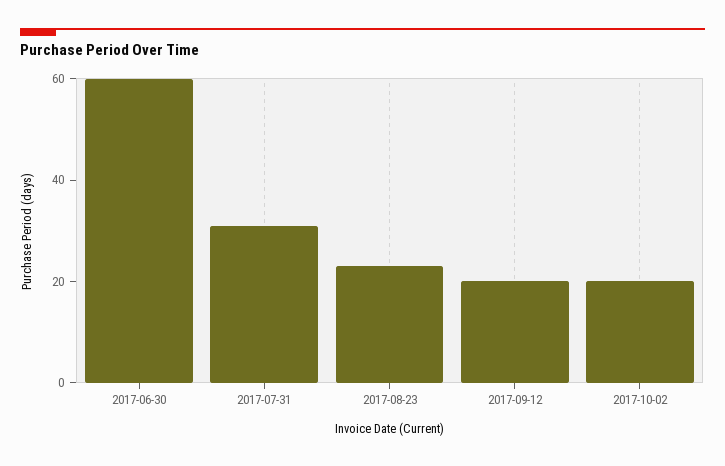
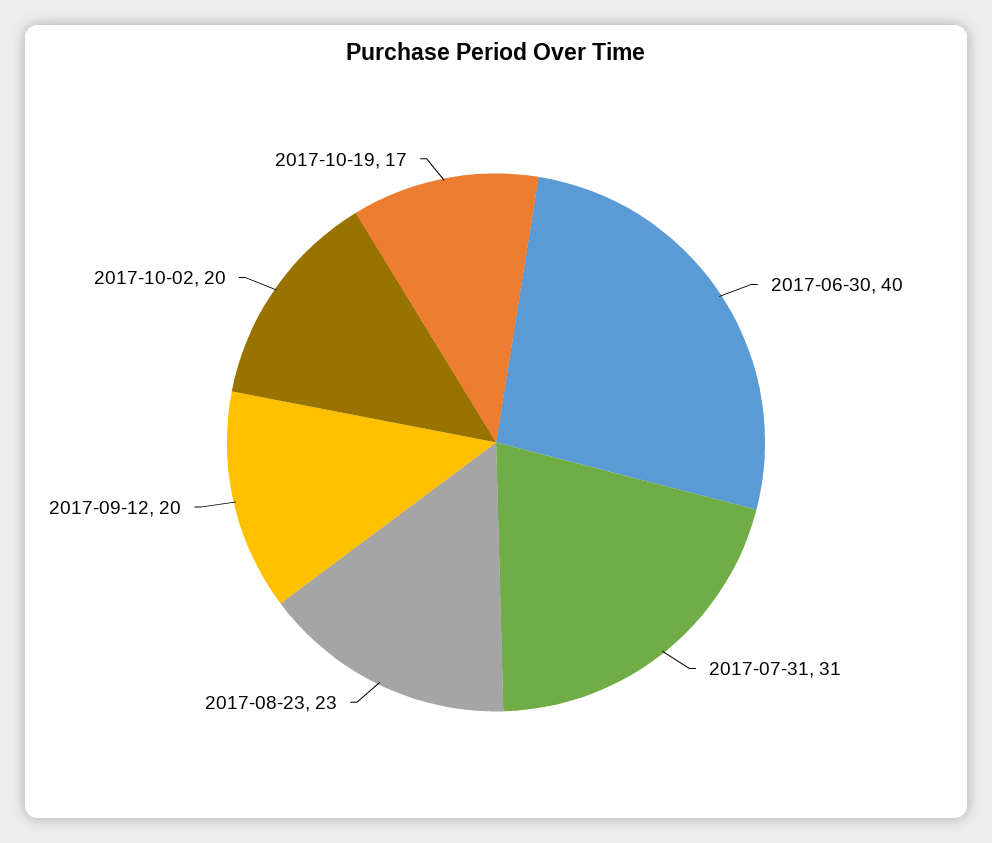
2017-06-30: 60 -> 40
2017-10-19: none -> 17

